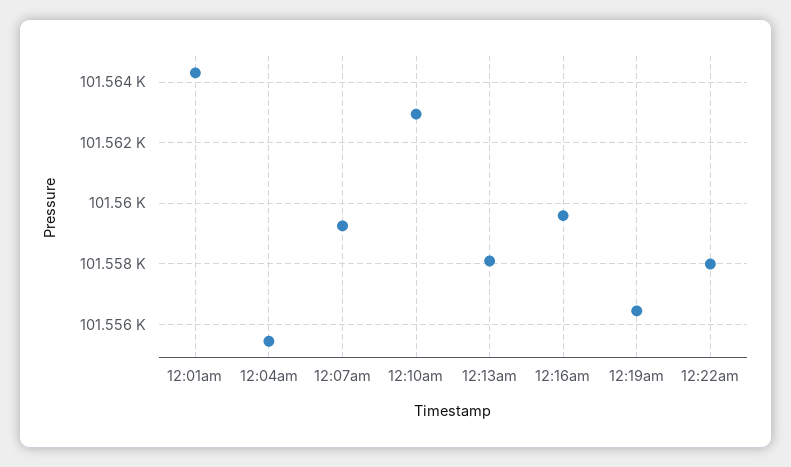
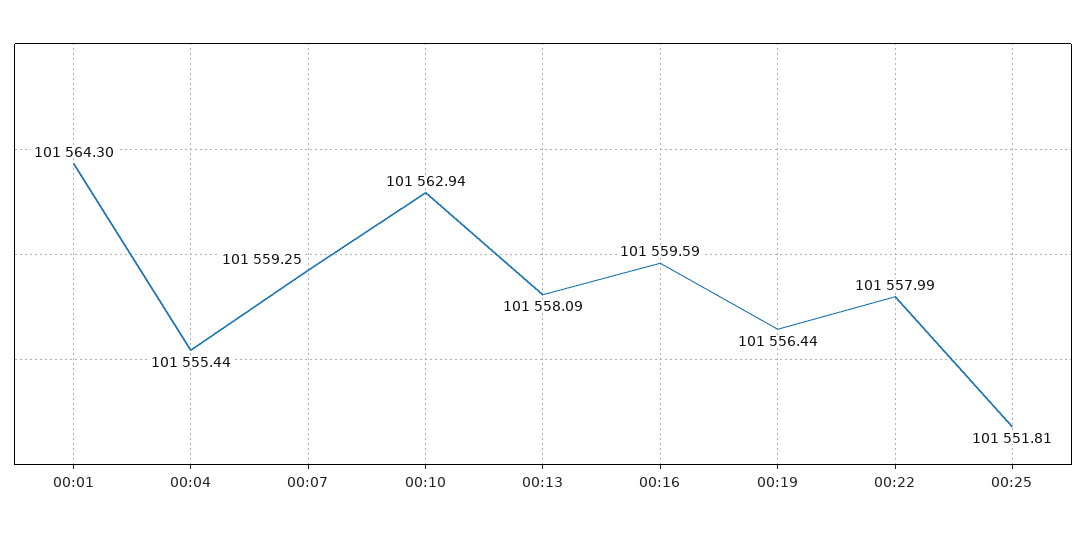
00:25: none -> 101551.81

